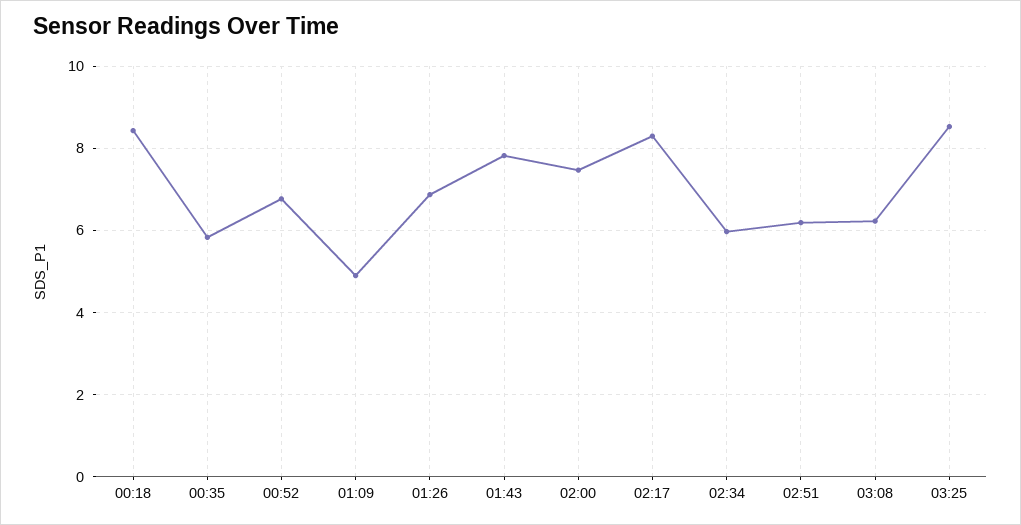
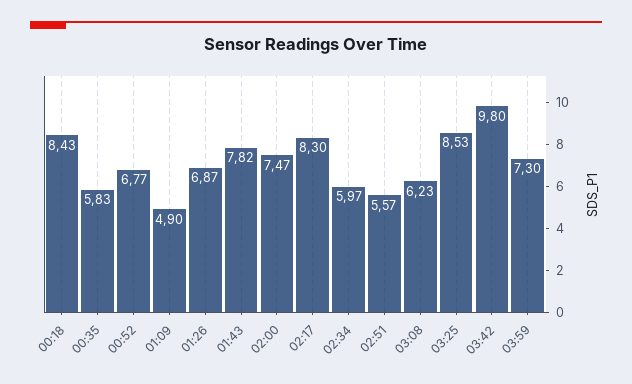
02:51: 6.2 -> 5.57
03:42: none -> 9.8
03:59: none -> 7.3

